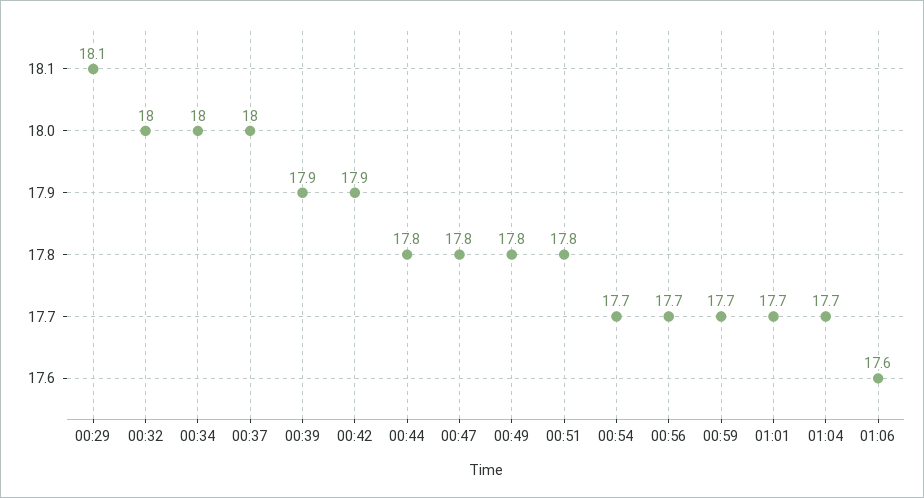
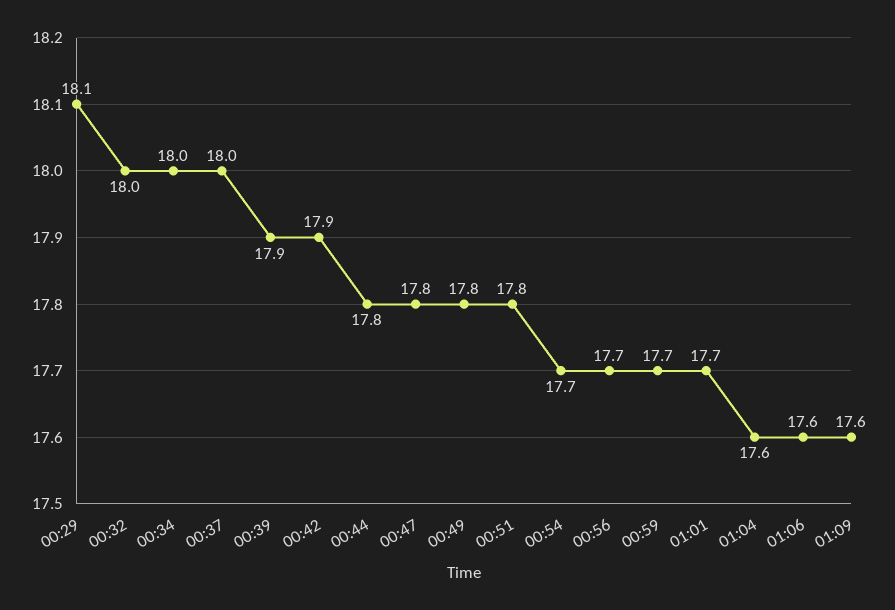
01:04: 17.7 -> 17.6
01:09: none -> 17.6

